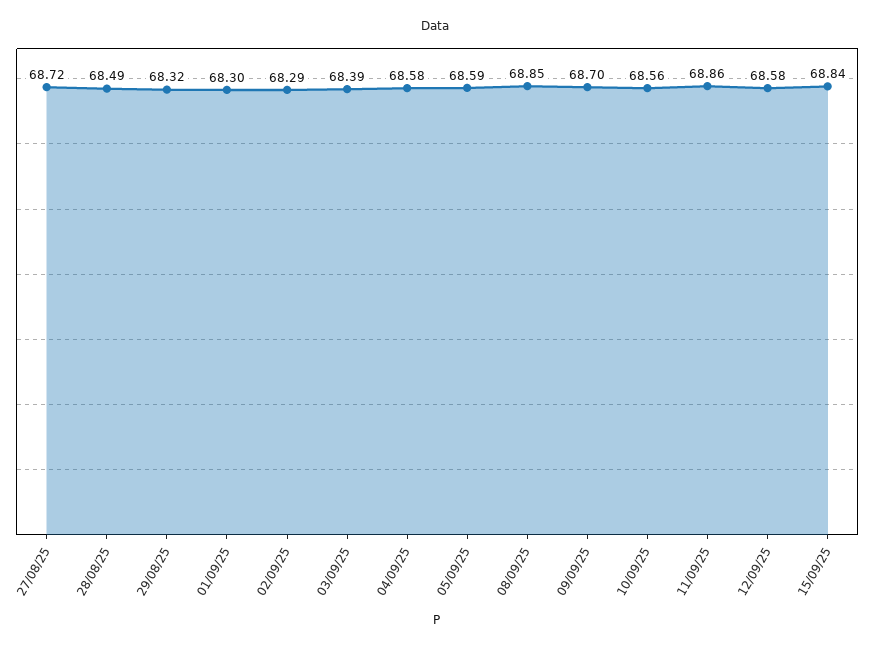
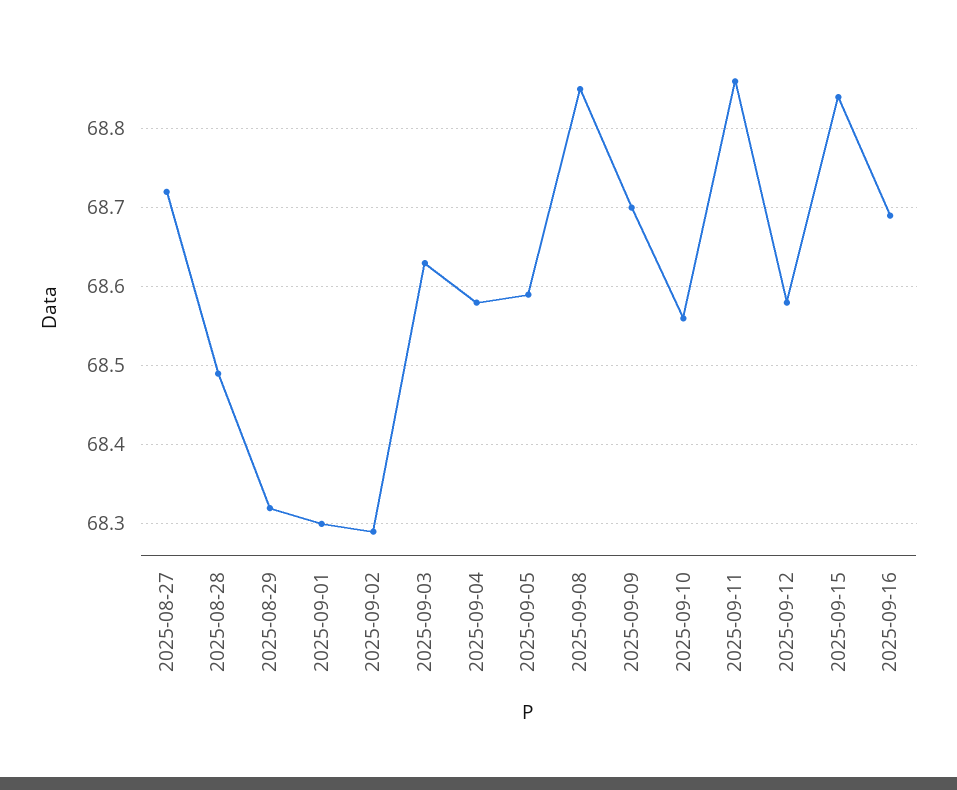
03/09/25: 68.39 -> 68.63
2025-09-16: none -> 68.69

